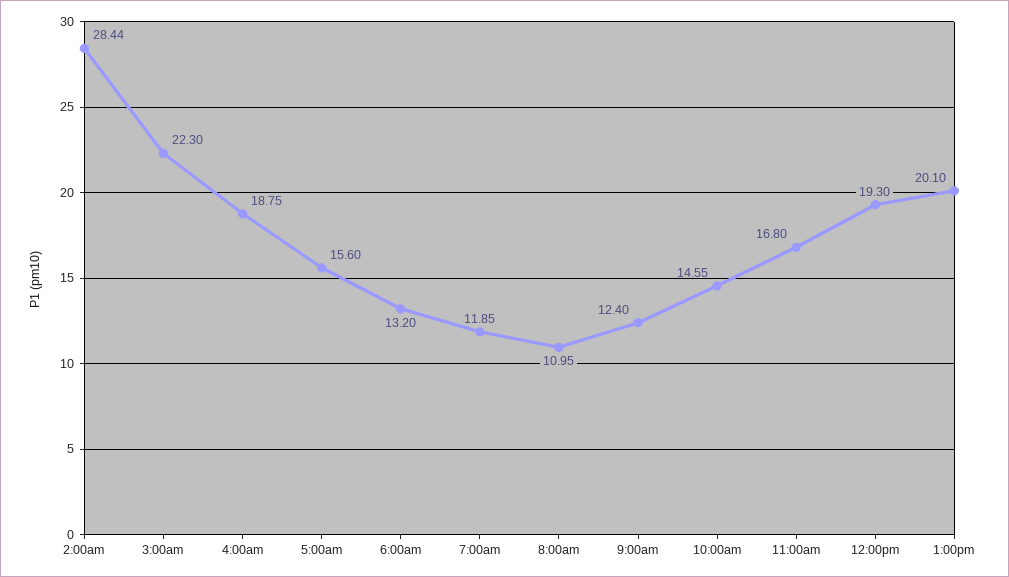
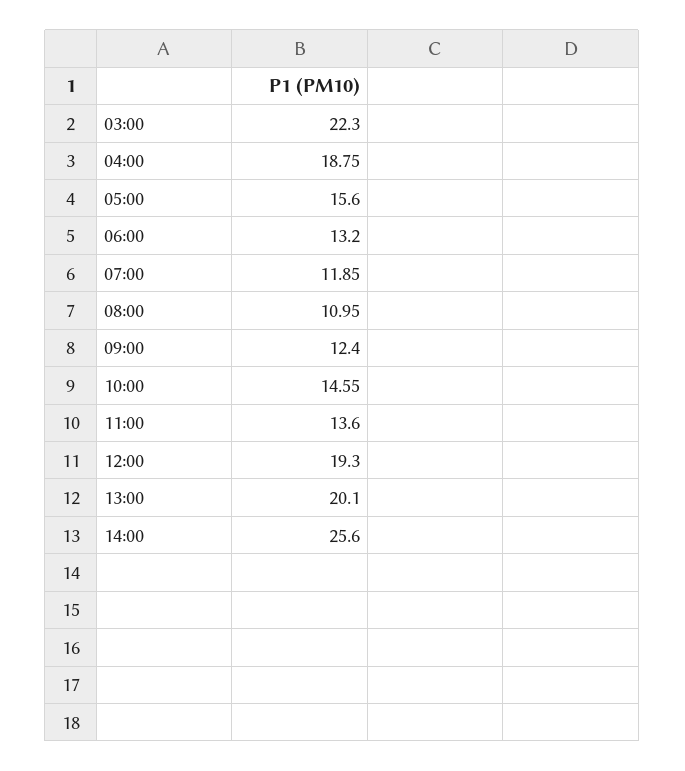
2:00am: 28.44 -> none
11:00am: 16.8 -> 13.6
14:00: none -> 25.6

